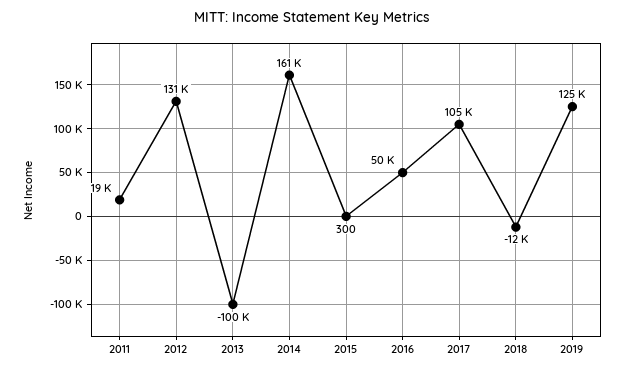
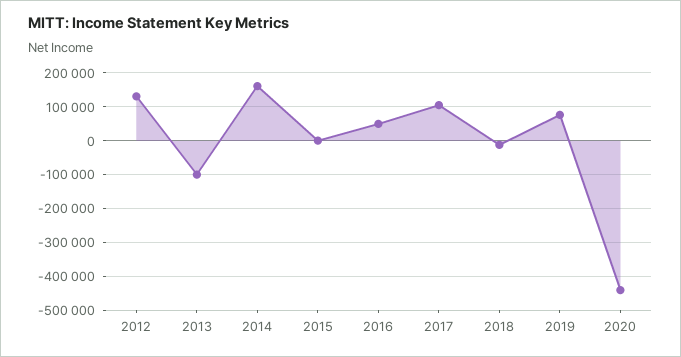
2011: 19000 -> none
2019: 125000 -> 80000
2020: none -> -440000

